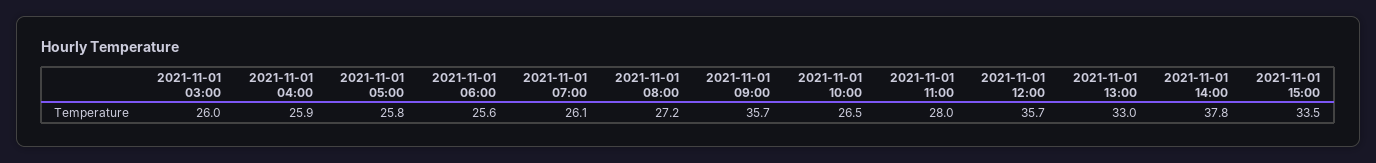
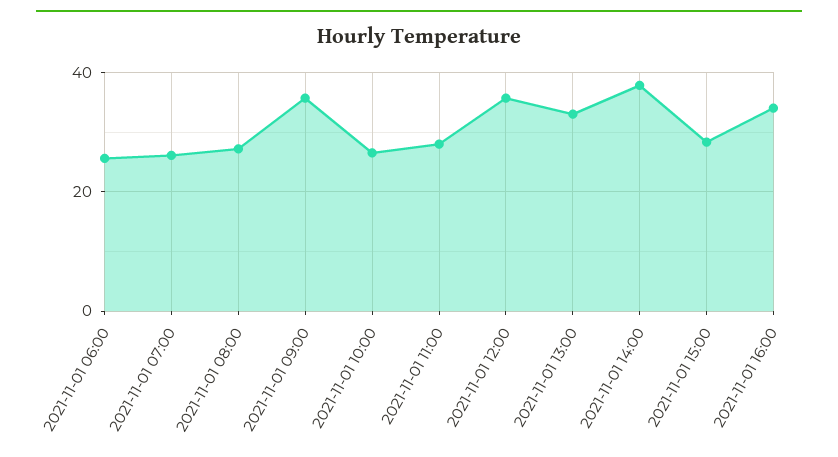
2021-11-01 03:00: 26 -> none
2021-11-01 04:00: 25.9 -> none
2021-11-01 05:00: 25.8 -> none
2021-11-01 15:00: 33.5 -> 28
2021-11-01 16:00: none -> 34

